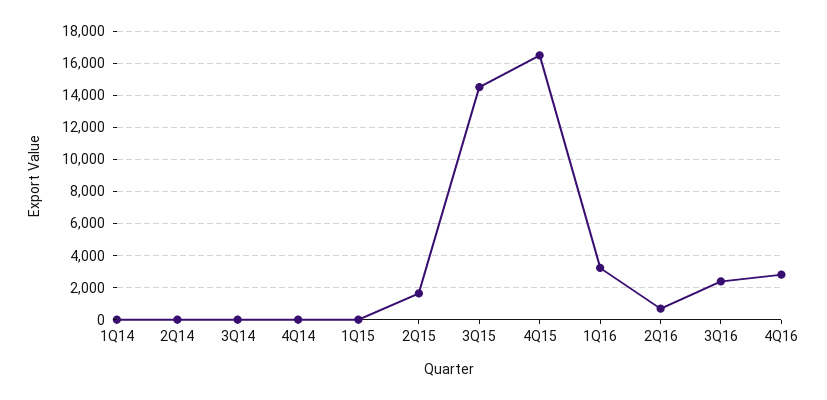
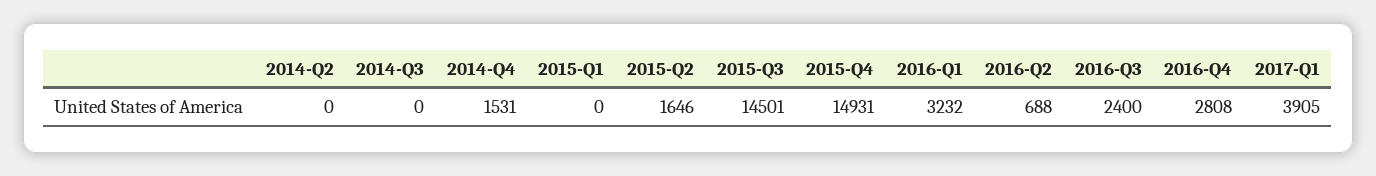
1Q14: 0 -> none
4Q14: 0 -> 1531
4Q15: 16500 -> 14931
2017-Q1: none -> 3905

